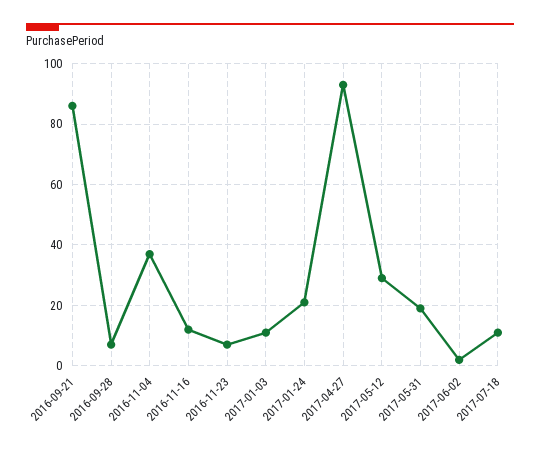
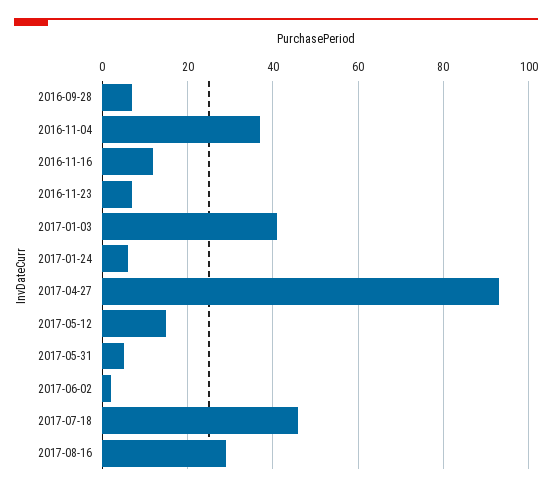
2016-09-21: 85 -> none
2017-01-03: 10 -> 40
2017-01-24: 20 -> 5
2017-05-12: 30 -> 15
2017-05-31: 20 -> 5
2017-07-18: 10 -> 45
2017-08-16: none -> 30

